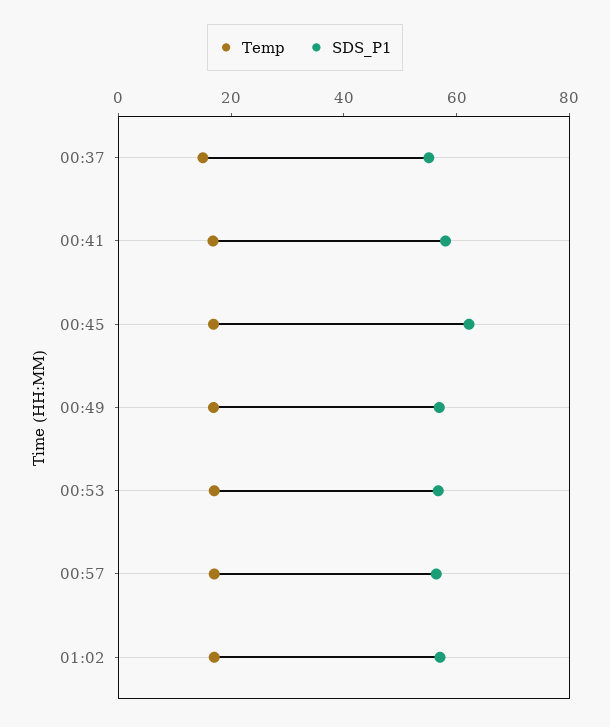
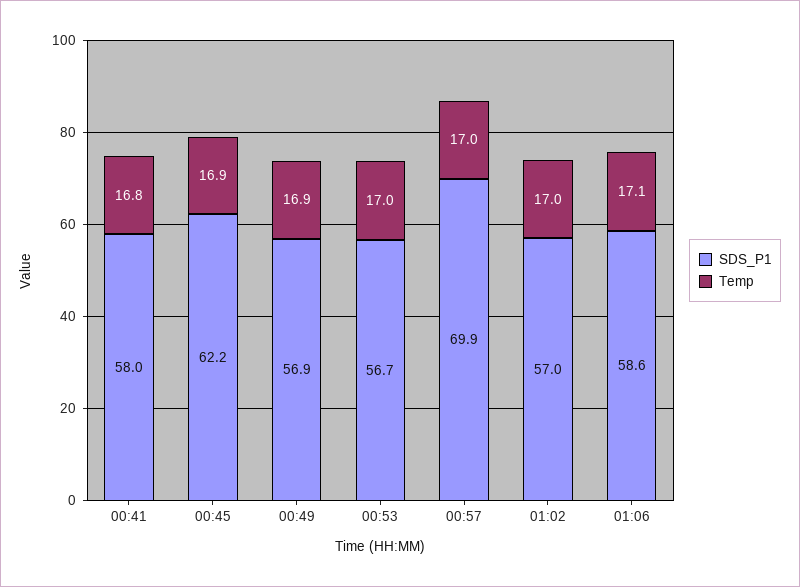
Temp, 00:37: 15 -> none
SDS_P1, 00:37: 55 -> none
SDS_P1, 00:57: 55 -> 69.9
SDS_P1, 01:06: none -> 58.6
Temp, 01:06: none -> 17.1

